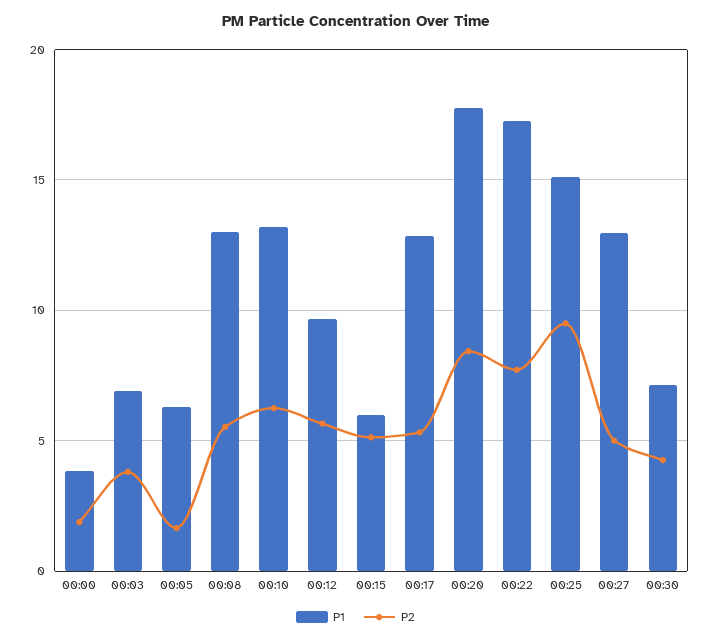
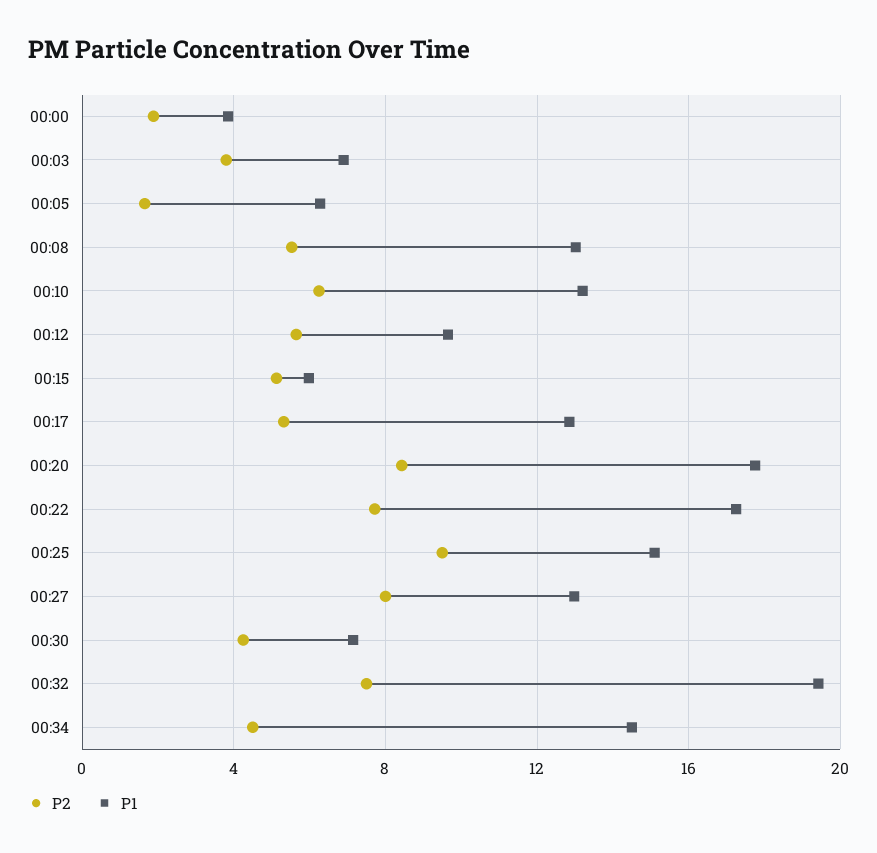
P2, 00:27: 5 -> 8
P2, 00:32: none -> 7.5
P1, 00:32: none -> 19.5
P2, 00:34: none -> 4.5
P1, 00:34: none -> 14.5

